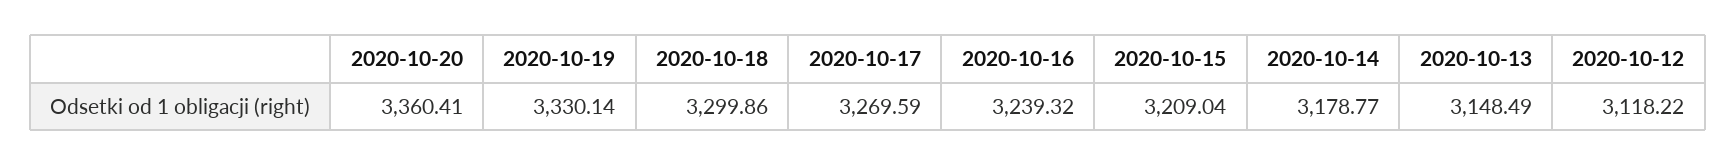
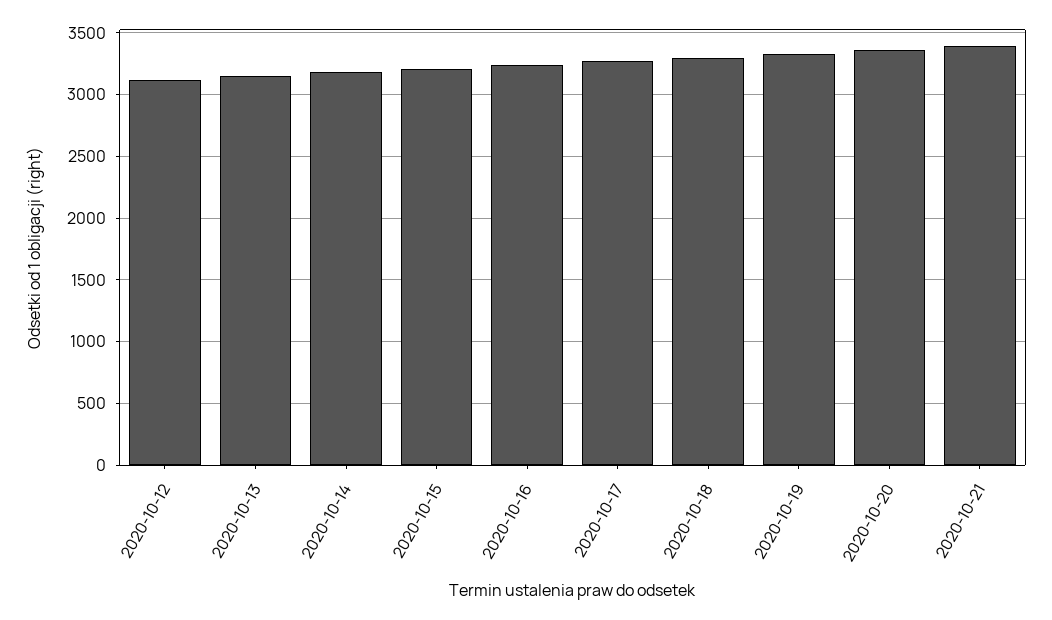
2020-10-21: none -> 3400

